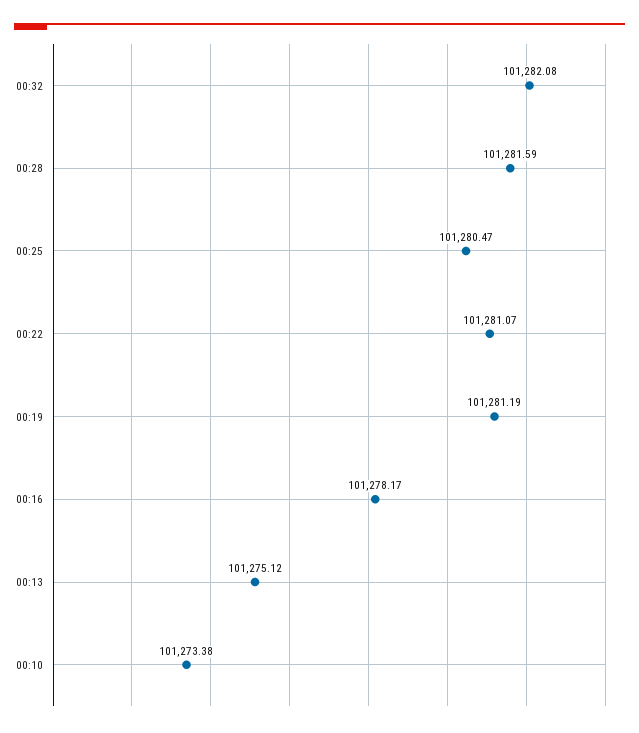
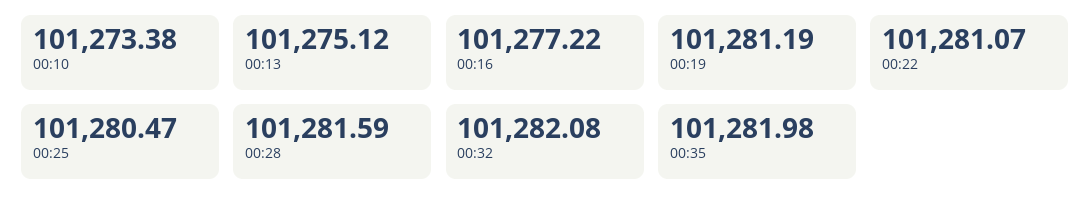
00:16: 101278.17 -> 101277.22
00:35: none -> 101281.98

